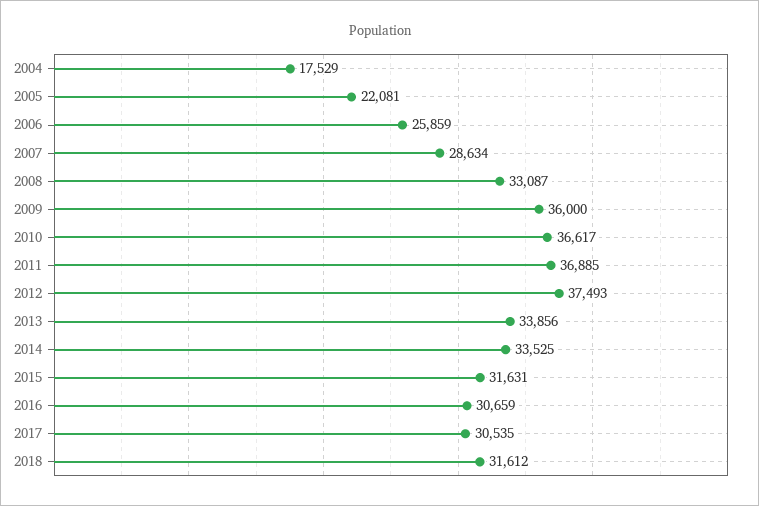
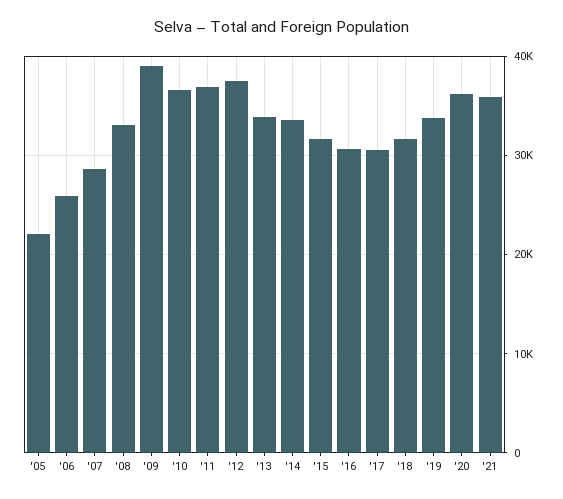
2004: 17529 -> none
2009: 36000 -> 39000
'19: none -> 34000
'20: none -> 36000
'21: none -> 36000

